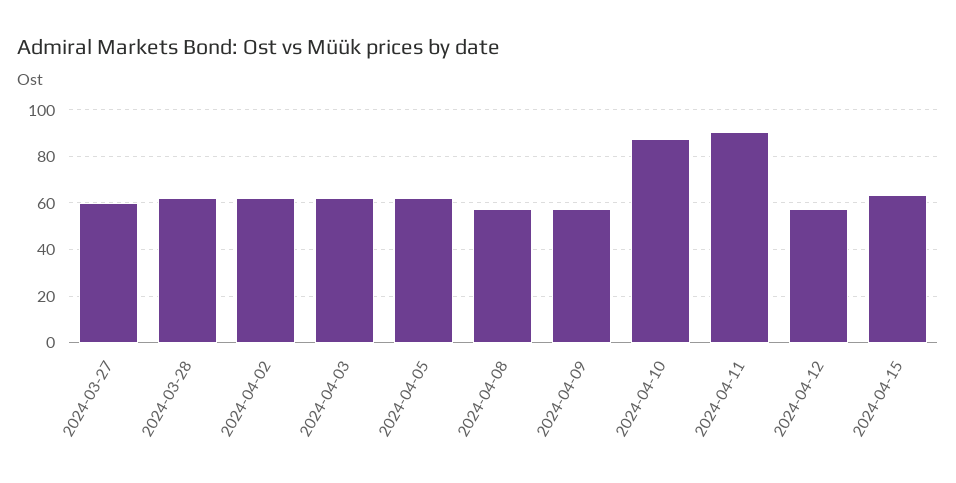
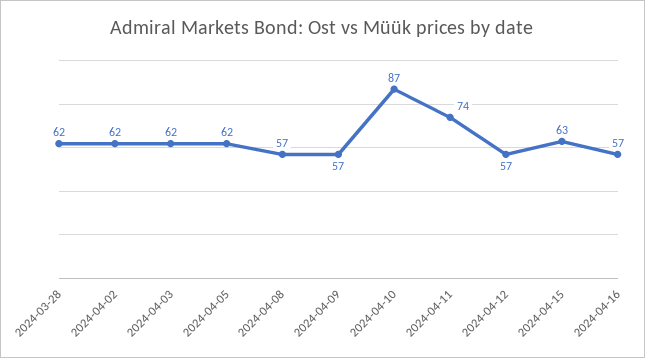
2024-03-27: 60 -> none
2024-04-11: 90 -> 74
2024-04-16: none -> 57

